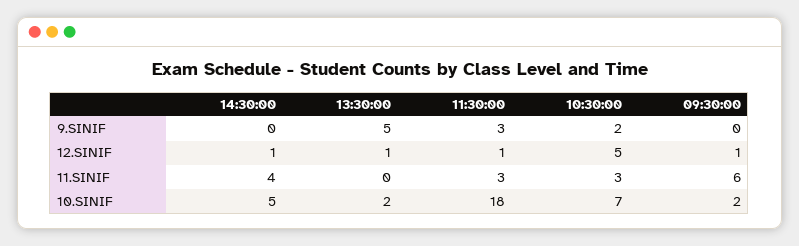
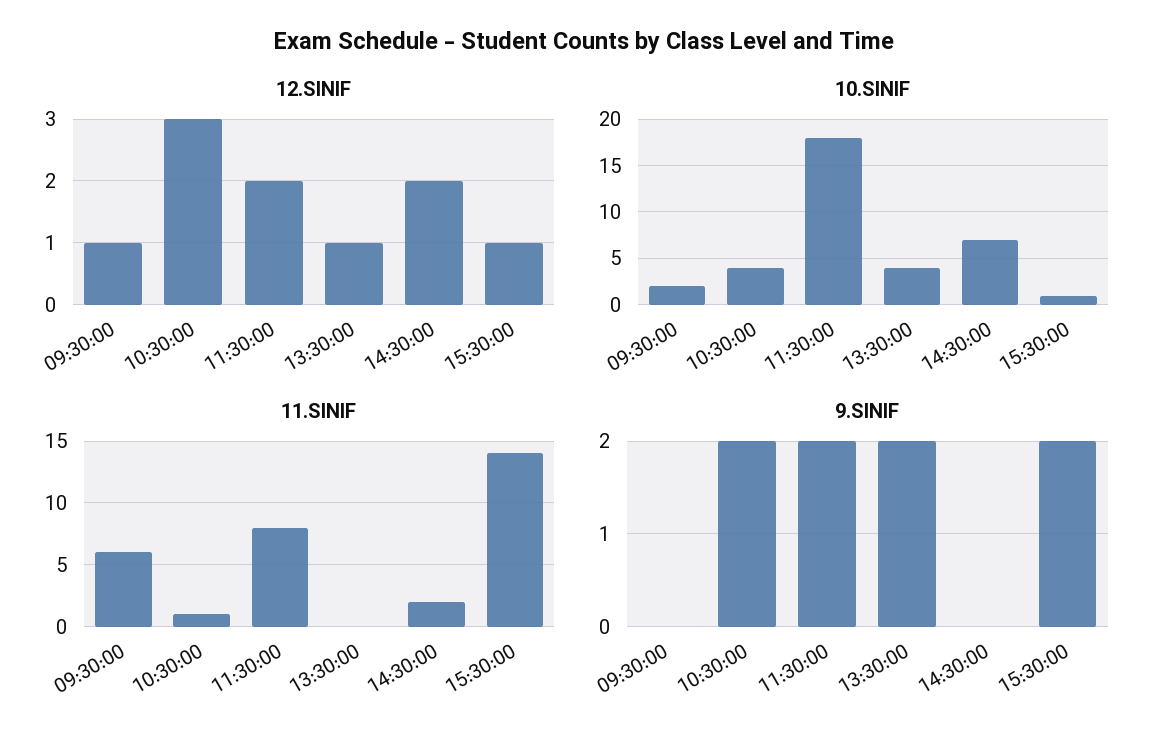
9.SINIF, 13:30:00: 5 -> 2
9.SINIF, 11:30:00: 3 -> 2
12.SINIF, 14:30:00: 1 -> 2
12.SINIF, 11:30:00: 1 -> 2
12.SINIF, 10:30:00: 5 -> 3
11.SINIF, 14:30:00: 4 -> 2
11.SINIF, 11:30:00: 3 -> 8
11.SINIF, 10:30:00: 3 -> 1
10.SINIF, 14:30:00: 5 -> 7
10.SINIF, 13:30:00: 2 -> 4
10.SINIF, 10:30:00: 7 -> 4
12.SINIF, 15:30:00: none -> 1
10.SINIF, 15:30:00: none -> 1
11.SINIF, 15:30:00: none -> 14
9.SINIF, 15:30:00: none -> 2

